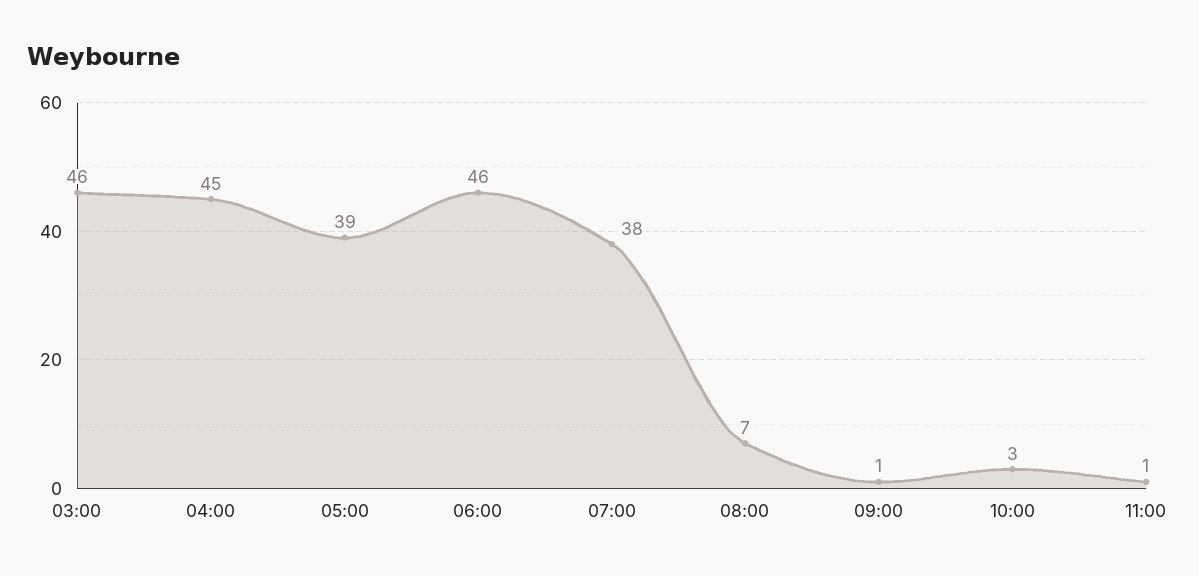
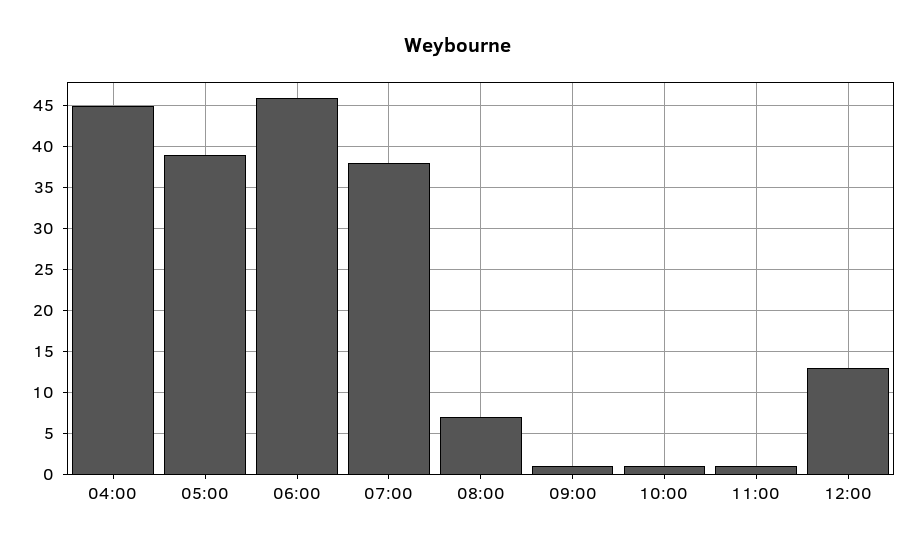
03:00: 46 -> none
10:00: 3 -> 1
12:00: none -> 13

